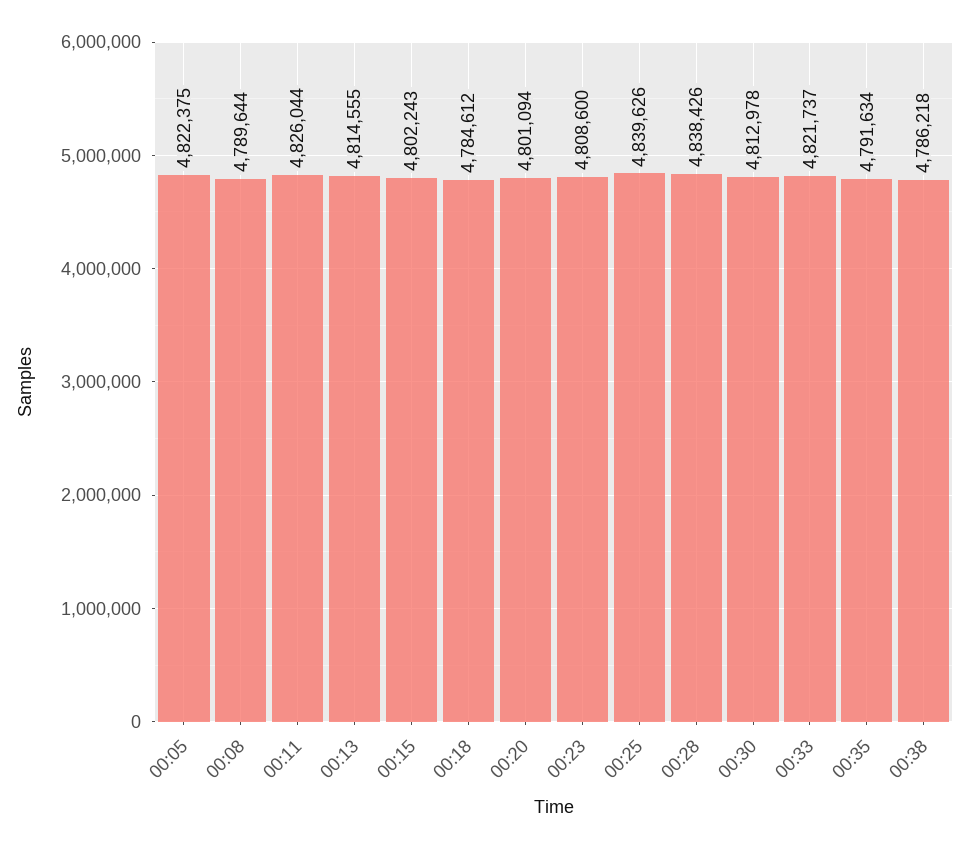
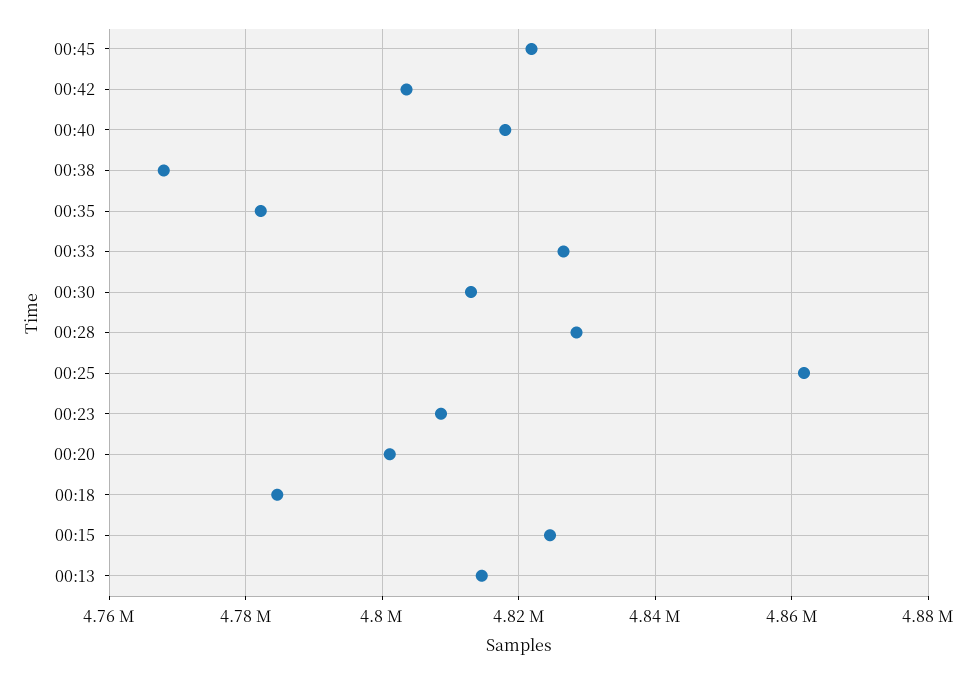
00:05: 4822375 -> none
00:08: 4789644 -> none
00:11: 4826044 -> none
00:15: 4802243 -> 4824000
00:25: 4839626 -> 4862000
00:28: 4838426 -> 4828000
00:33: 4821737 -> 4826000
00:35: 4791634 -> 4782000
00:38: 4786218 -> 4768000
00:45: none -> 4822000
00:42: none -> 4804000
00:40: none -> 4818000

